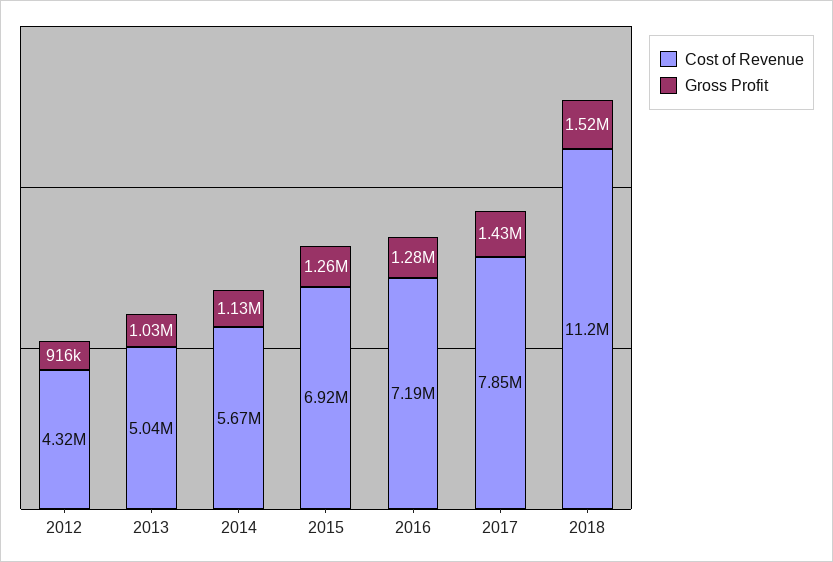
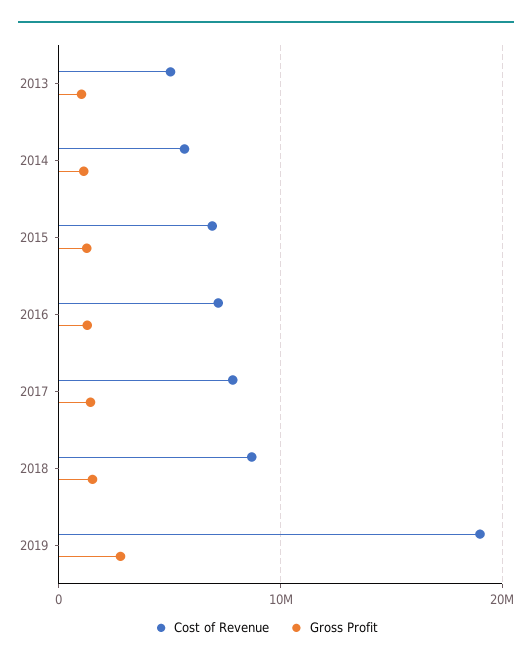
Cost of Revenue, 2012: 4320000 -> none
Gross Profit, 2012: 916000 -> none
Cost of Revenue, 2018: 11200000 -> 9000000
Cost of Revenue, 2019: none -> 19000000
Gross Profit, 2019: none -> 3000000

